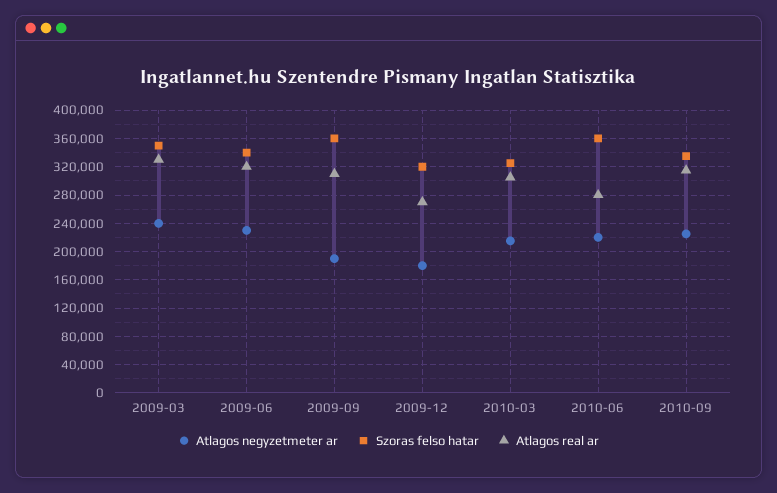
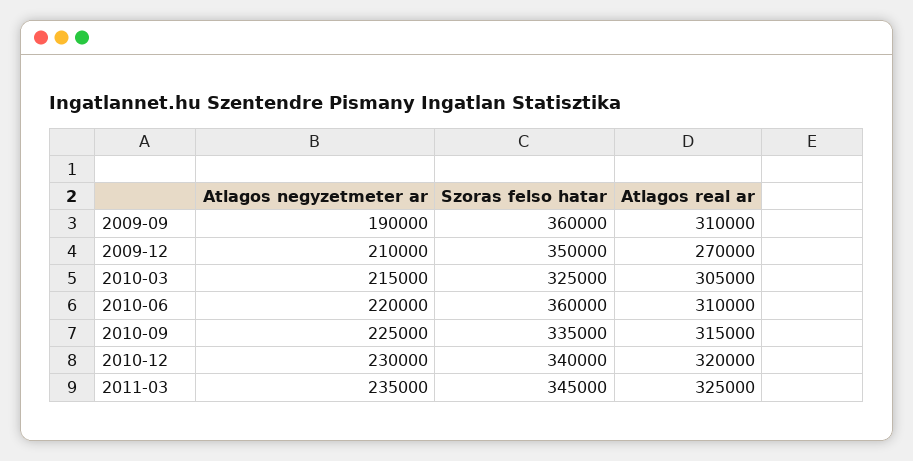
Atlagos negyzetmeter ar, 2009-03: 240000 -> none
Szoras felso hatar, 2009-03: 350000 -> none
Atlagos real ar, 2009-03: 330000 -> none
Atlagos negyzetmeter ar, 2009-06: 230000 -> none
Szoras felso hatar, 2009-06: 340000 -> none
Atlagos real ar, 2009-06: 320000 -> none
Atlagos negyzetmeter ar, 2009-12: 180000 -> 210000
Szoras felso hatar, 2009-12: 320000 -> 350000
Atlagos real ar, 2010-06: 280000 -> 310000
Atlagos negyzetmeter ar, 2010-12: none -> 230000
Szoras felso hatar, 2010-12: none -> 340000
Atlagos real ar, 2010-12: none -> 320000
Atlagos negyzetmeter ar, 2011-03: none -> 235000
Szoras felso hatar, 2011-03: none -> 345000
Atlagos real ar, 2011-03: none -> 325000

